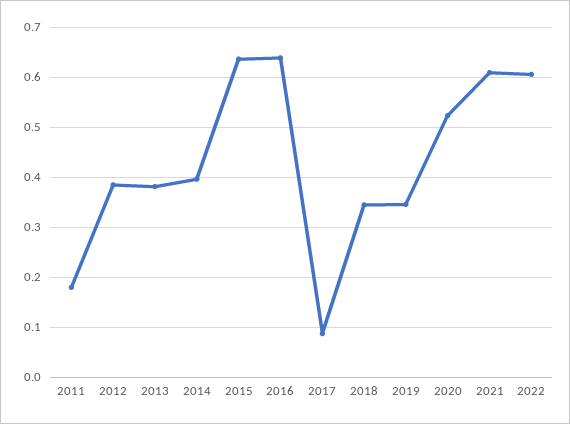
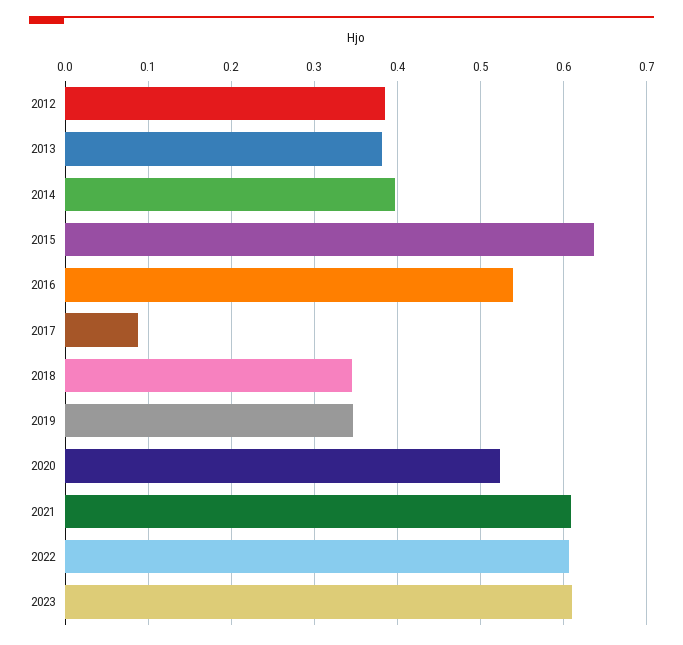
2011: 0.18 -> none
2016: 0.64 -> 0.54
2023: none -> 0.61

